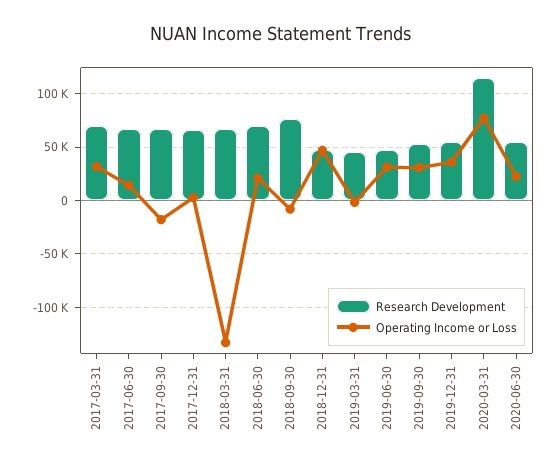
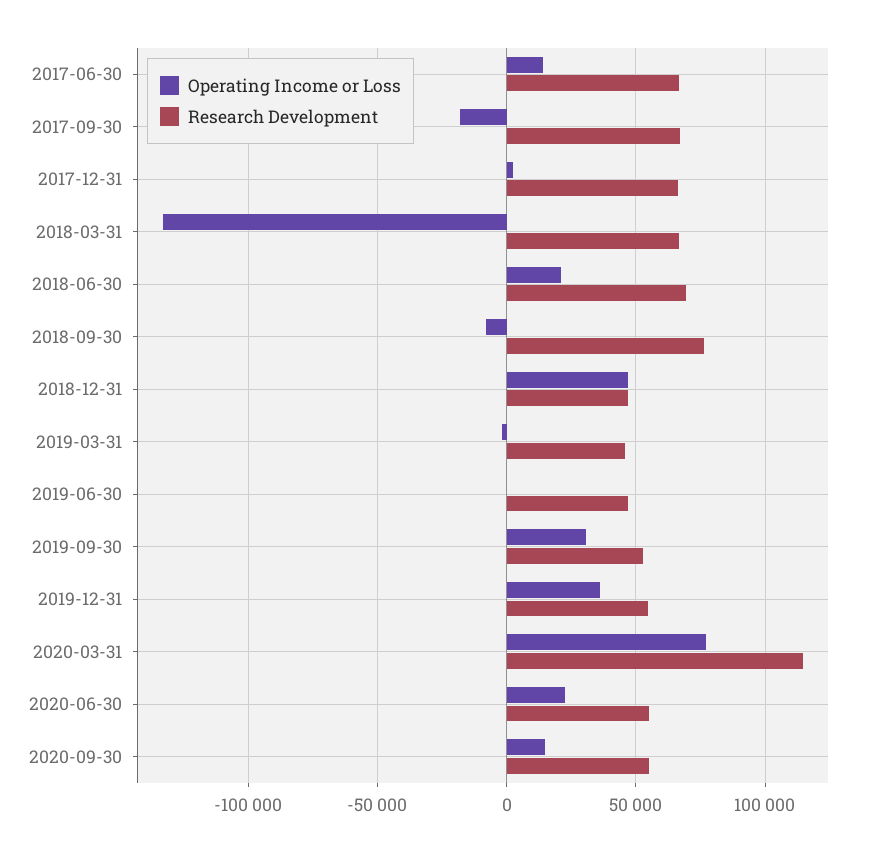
Research Development, 2017-03-31: 70000 -> none
Operating Income or Loss, 2017-03-31: 30000 -> none
Operating Income or Loss, 2019-06-30: 30000 -> 0
Operating Income or Loss, 2020-09-30: none -> 15000
Research Development, 2020-09-30: none -> 55000

